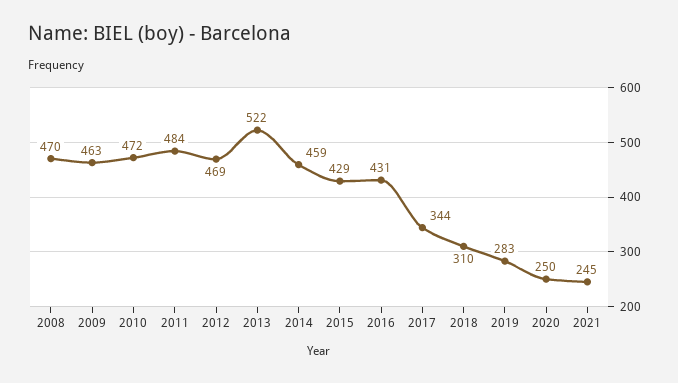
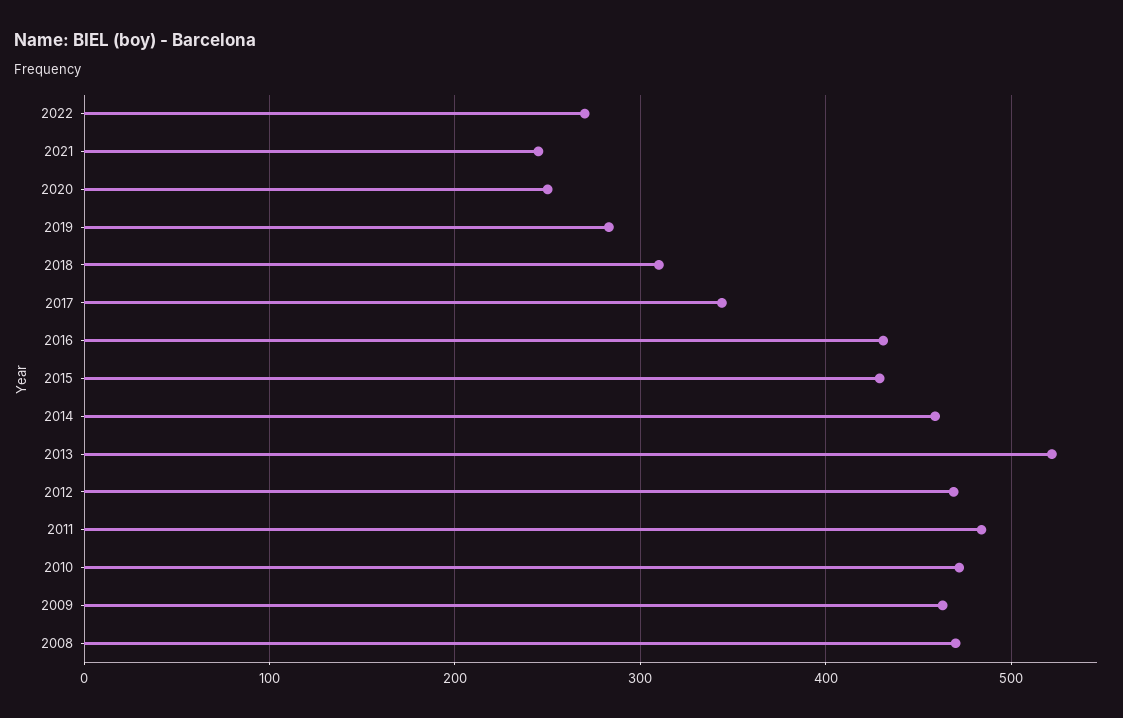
2022: none -> 270

